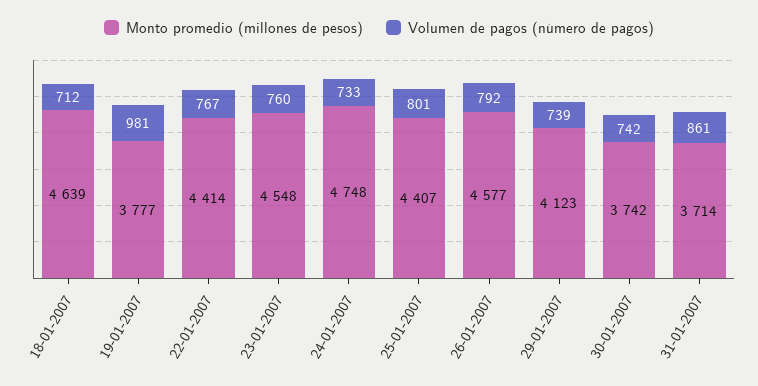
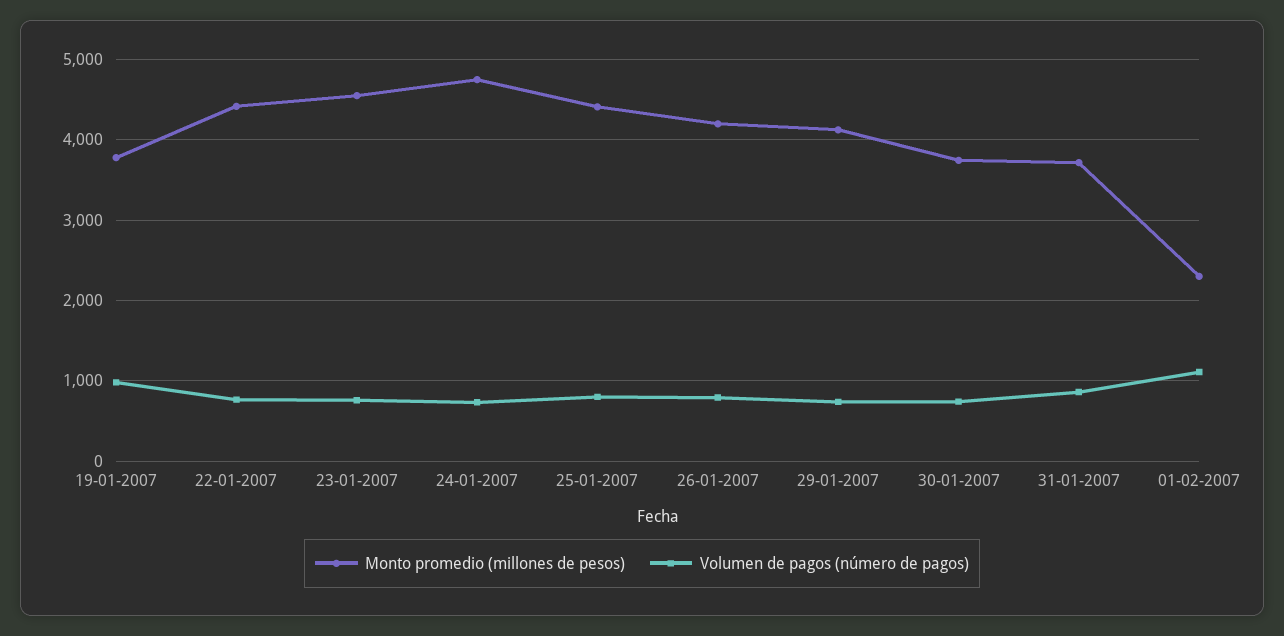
Monto promedio (millones de pesos), 18-01-2007: 4639 -> none
Volumen de pagos (número de pagos), 18-01-2007: 712 -> none
Monto promedio (millones de pesos), 26-01-2007: 4577 -> 4200
Monto promedio (millones de pesos), 01-02-2007: none -> 2300
Volumen de pagos (número de pagos), 01-02-2007: none -> 1100

